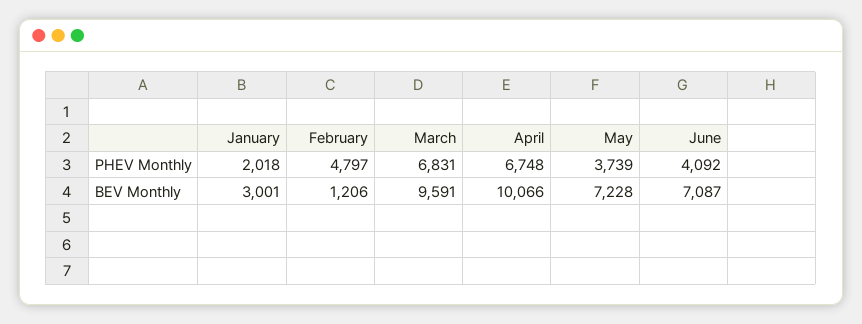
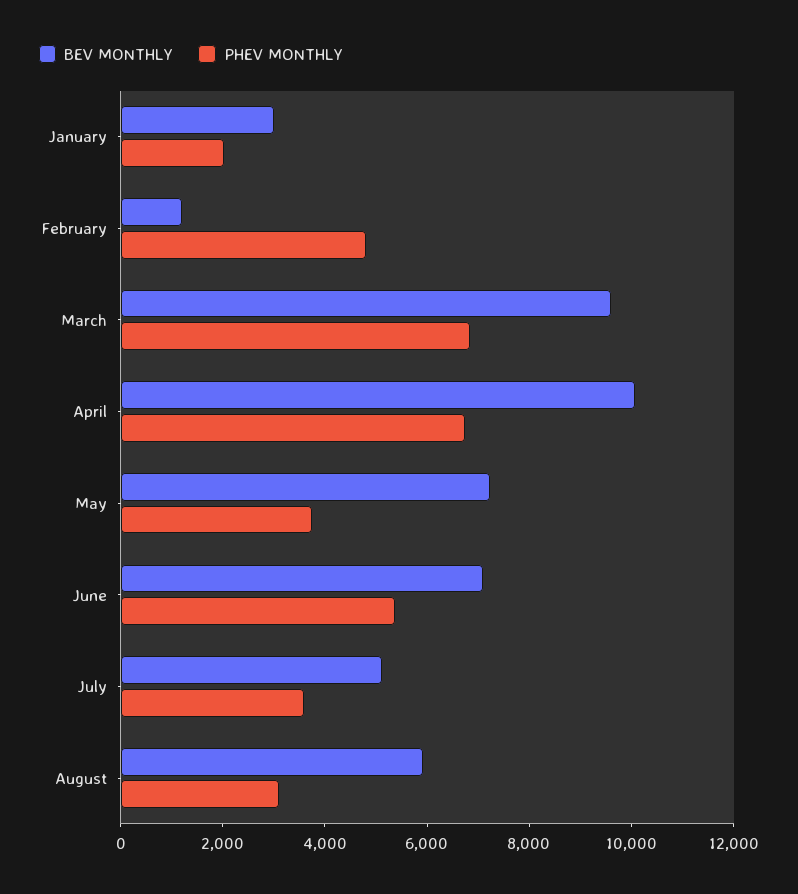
PHEV Monthly, June: 4092 -> 5500
BEV Monthly, July: none -> 5000
PHEV Monthly, July: none -> 3500
BEV Monthly, August: none -> 6000
PHEV Monthly, August: none -> 3000

